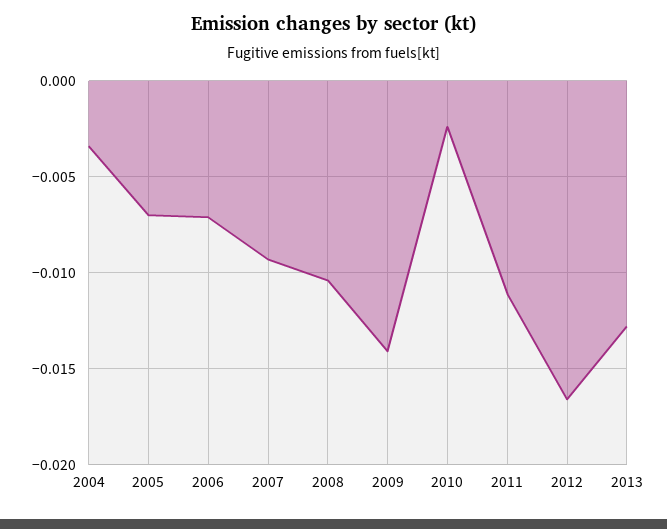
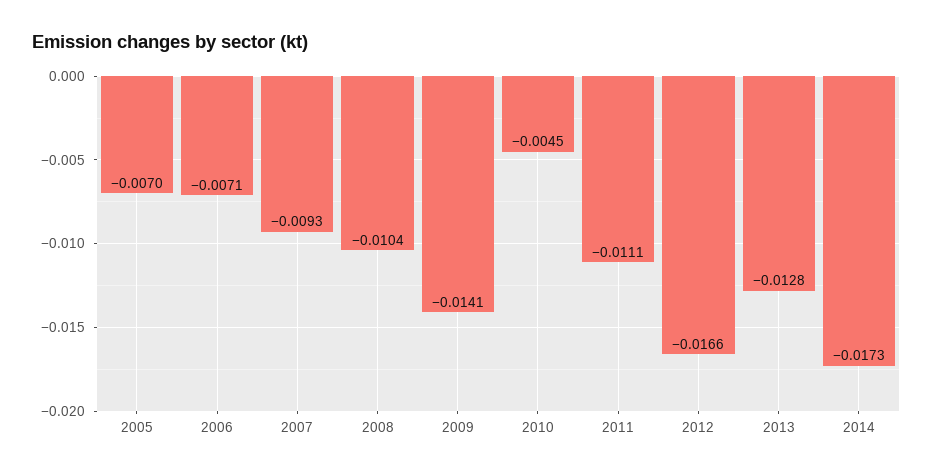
2004: -0.0035 -> none
2010: -0.0025 -> -0.0045
2014: none -> -0.0173

